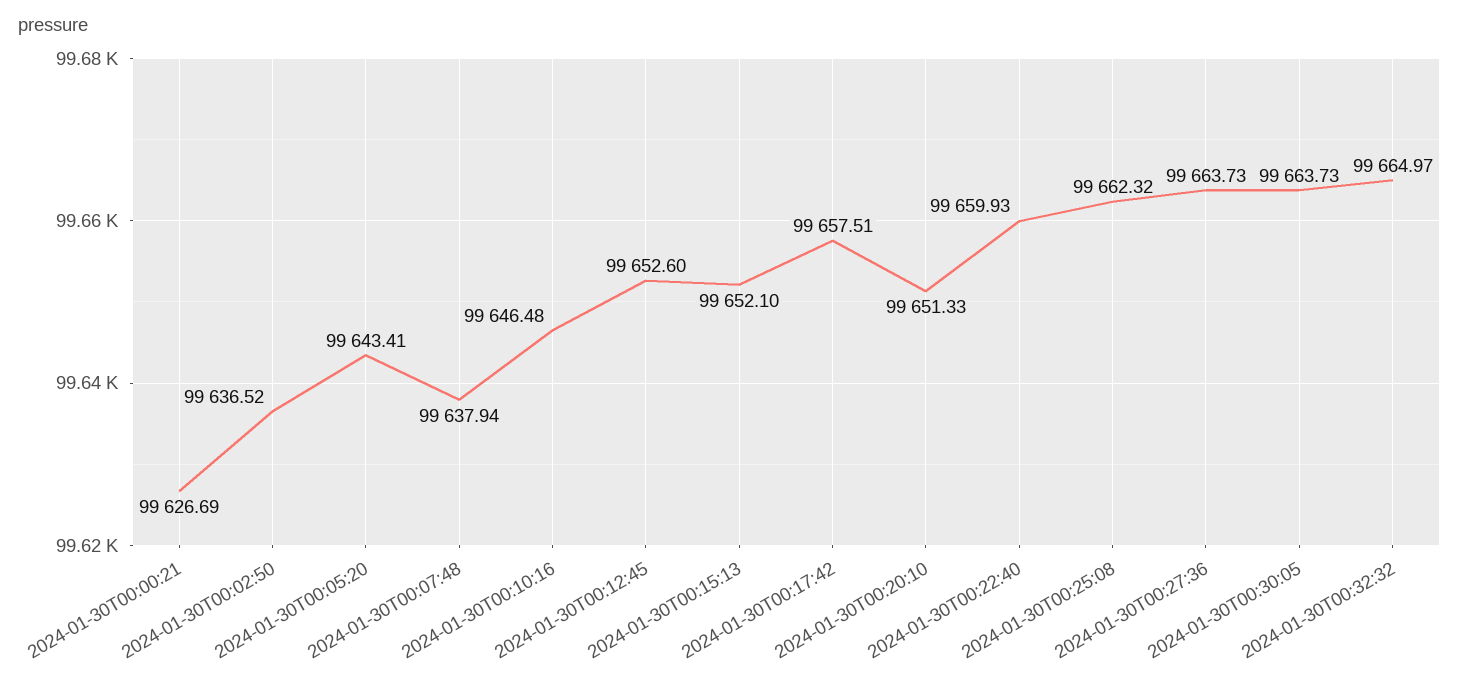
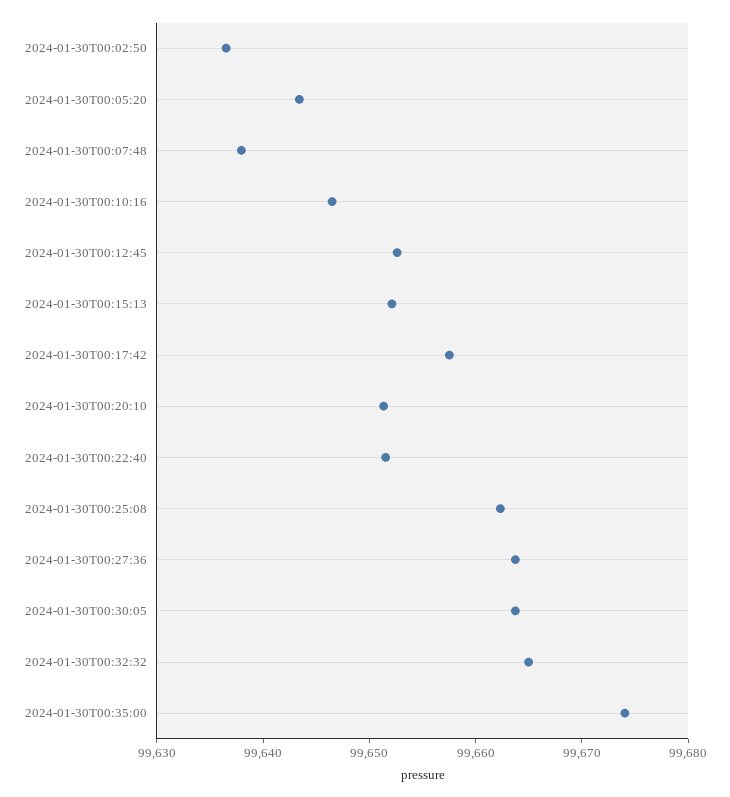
2024-01-30T00:00:21: 99626.69 -> none
2024-01-30T00:22:40: 99659.93 -> 99652
2024-01-30T00:35:00: none -> 99674

